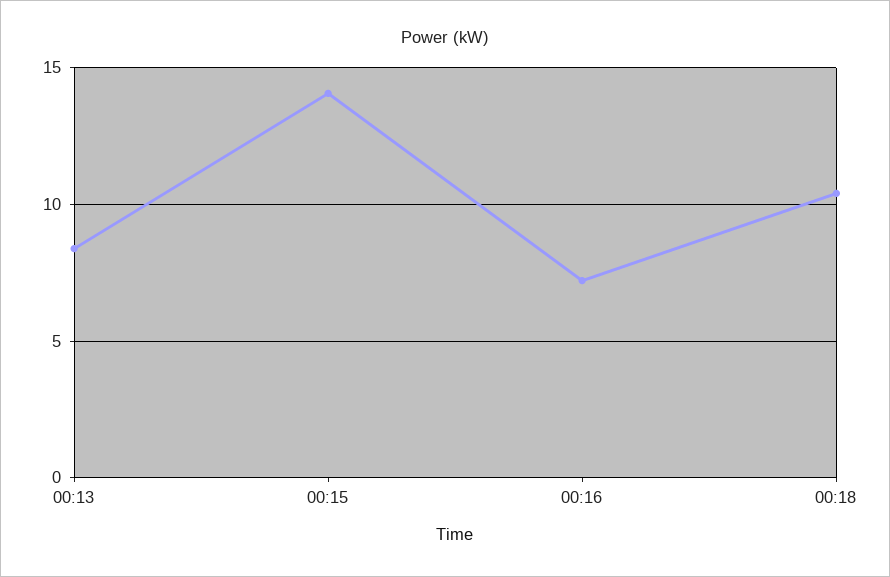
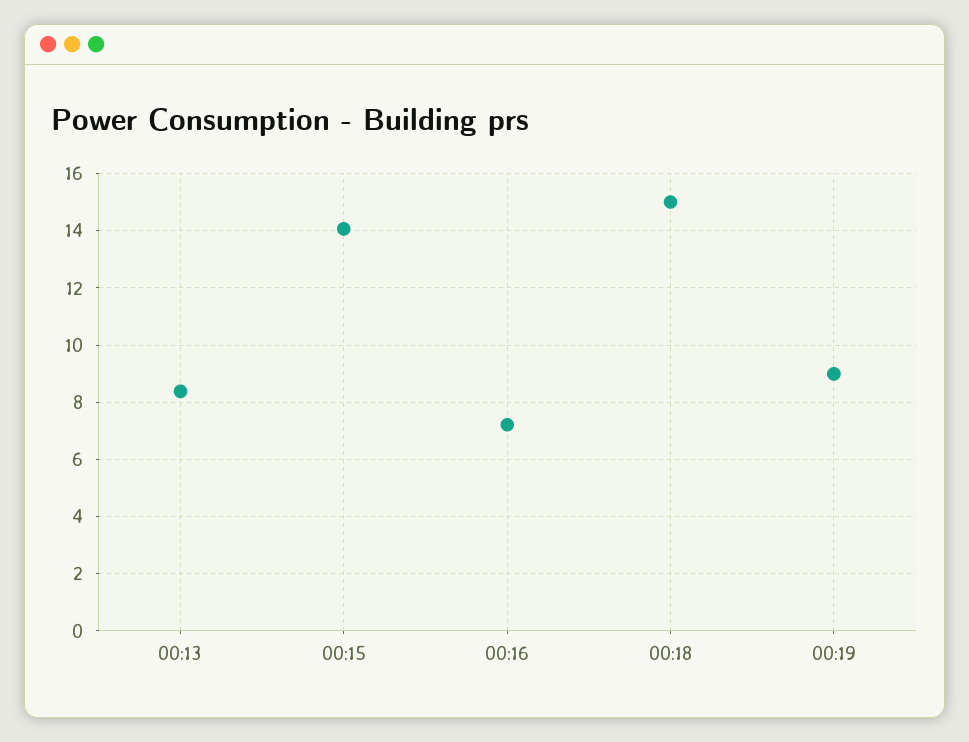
00:18: 10.5 -> 15
00:19: none -> 9

